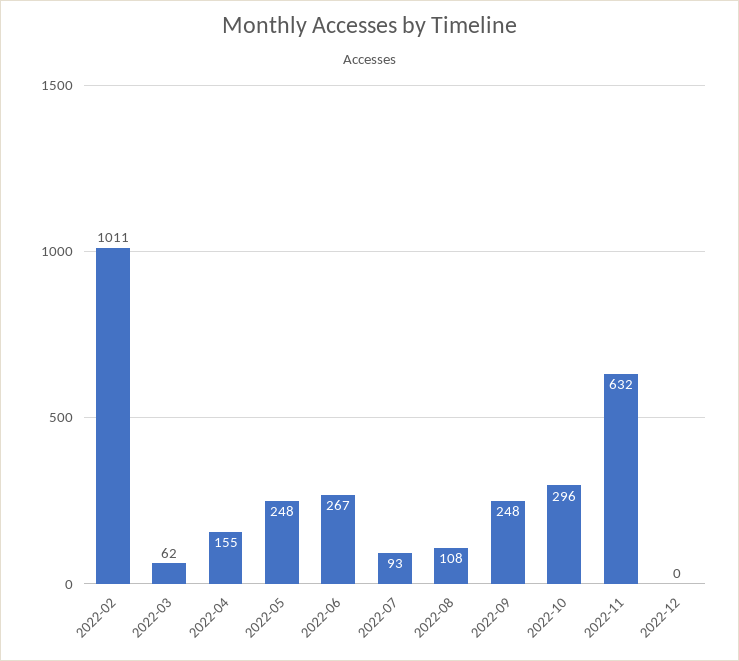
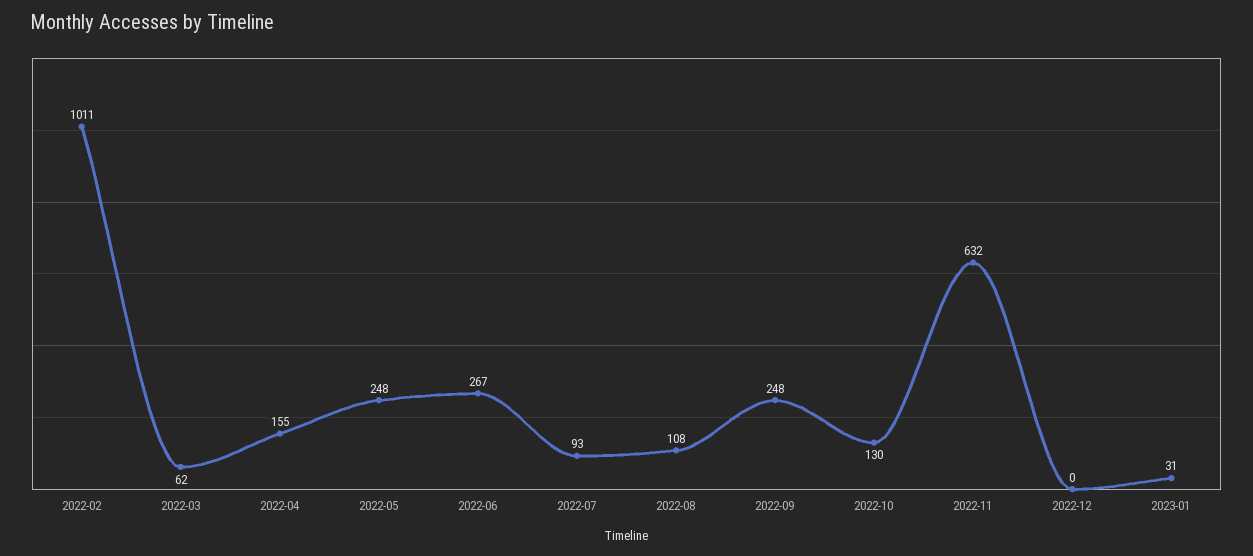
2022-10: 296 -> 130
2023-01: none -> 31

